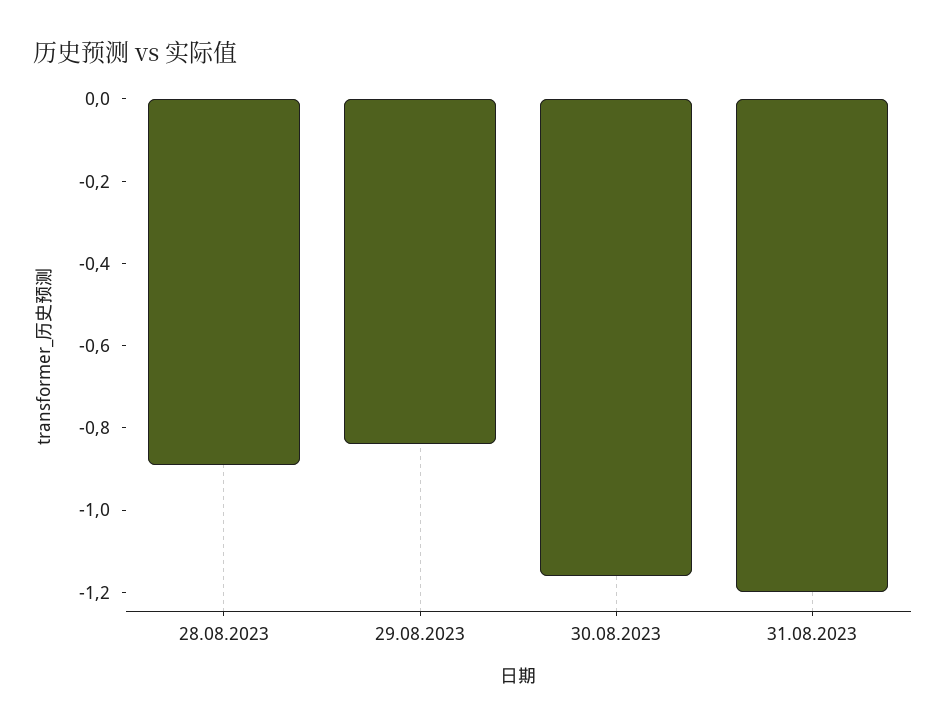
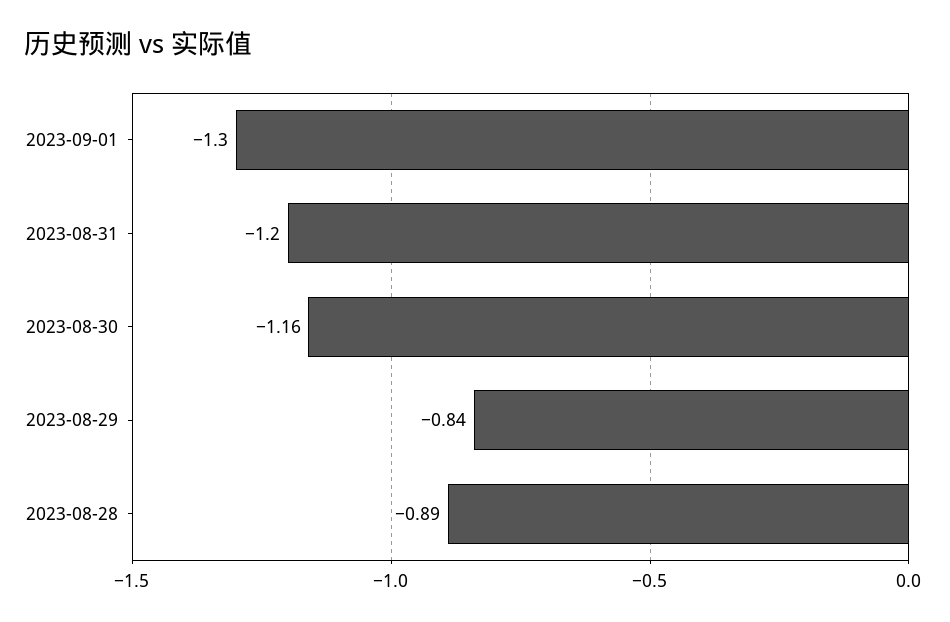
2023-09-01: none -> -1.3

